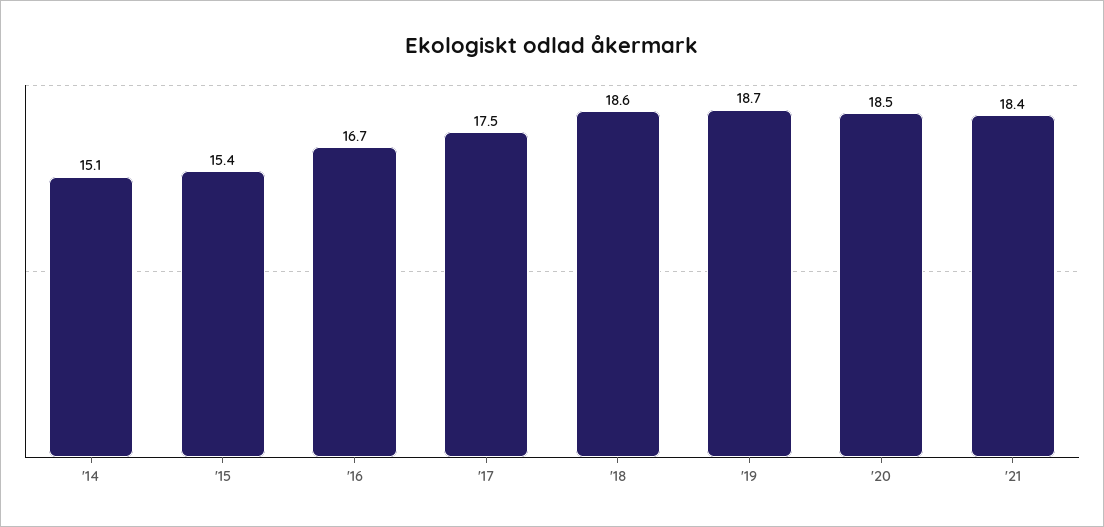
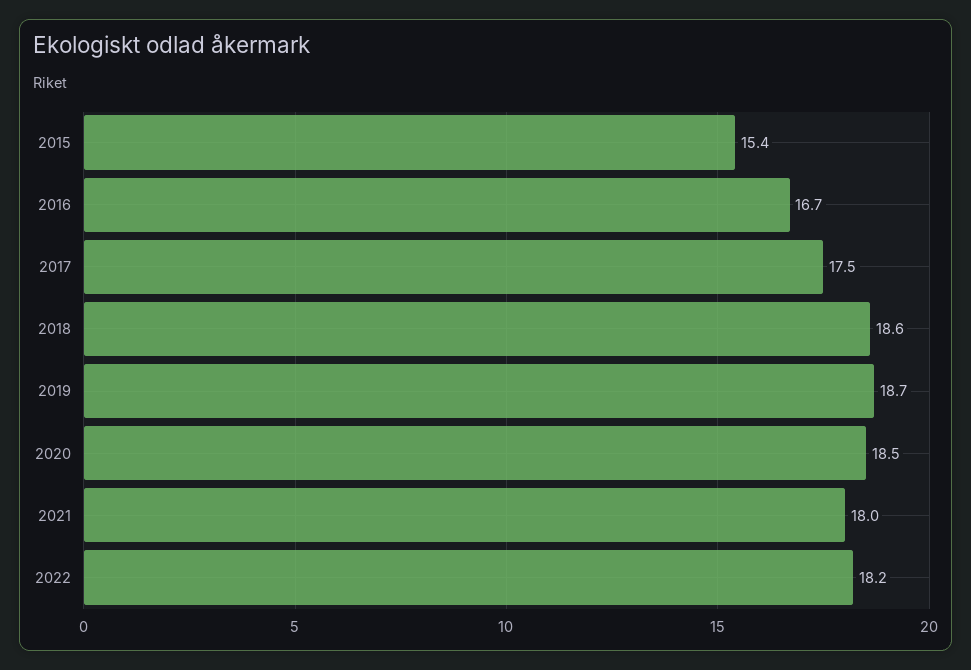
'14: 15.1 -> none
'21: 18.4 -> 18
2022: none -> 18.2

